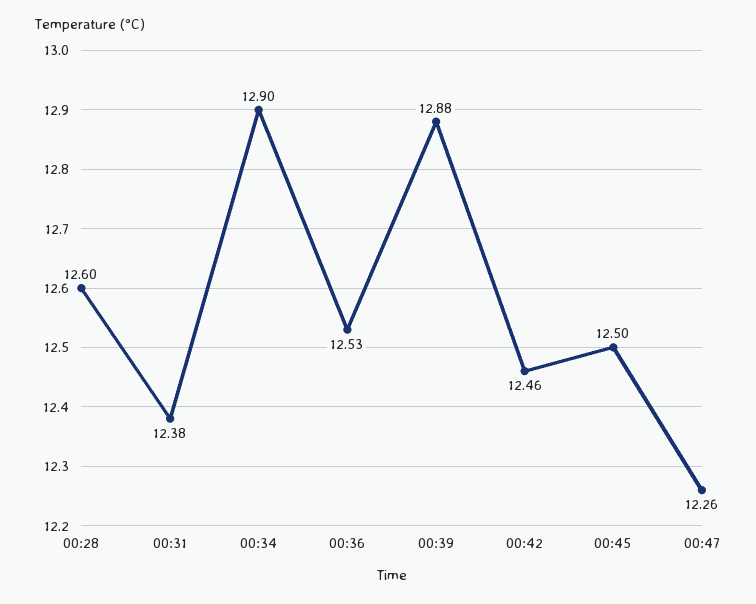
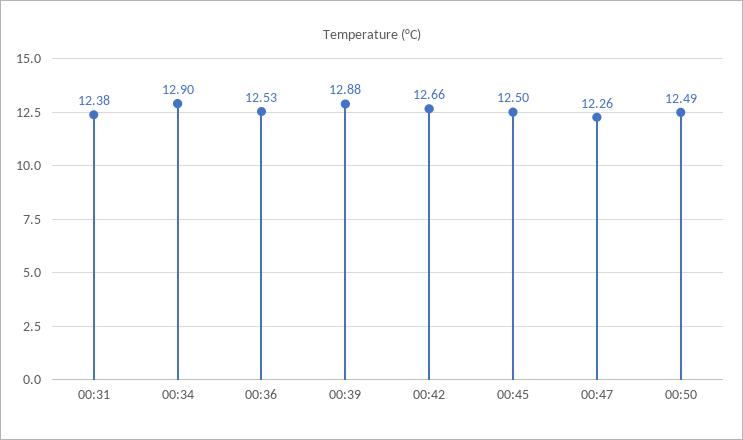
00:28: 12.6 -> none
00:42: 12.46 -> 12.66
00:50: none -> 12.49

